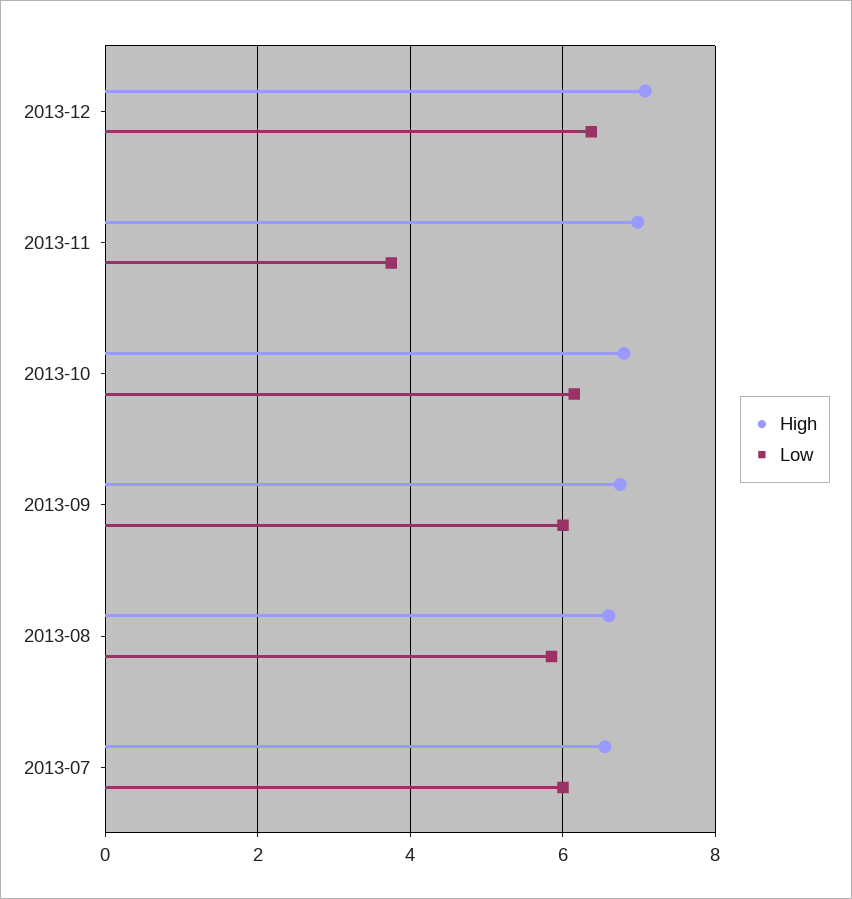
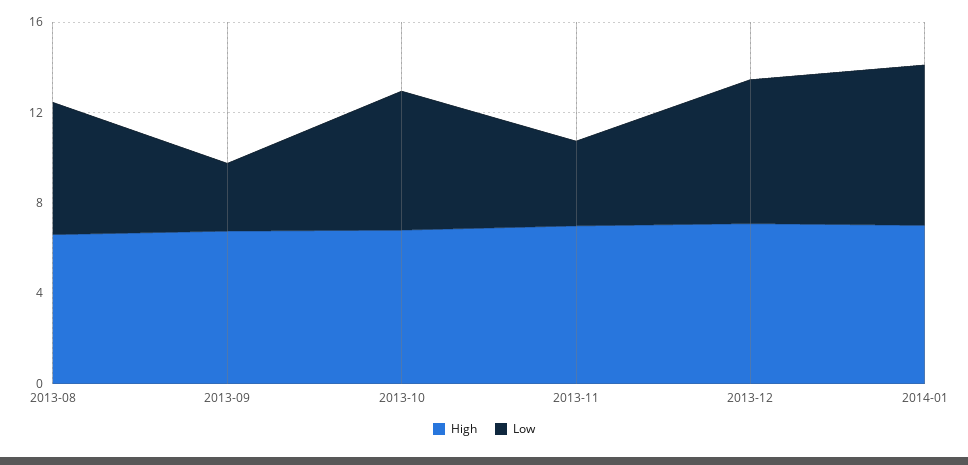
Low, 2013-09: 6 -> 3
High, 2013-07: 6.6 -> none
Low, 2013-07: 6 -> none
High, 2014-01: none -> 7
Low, 2014-01: none -> 7

